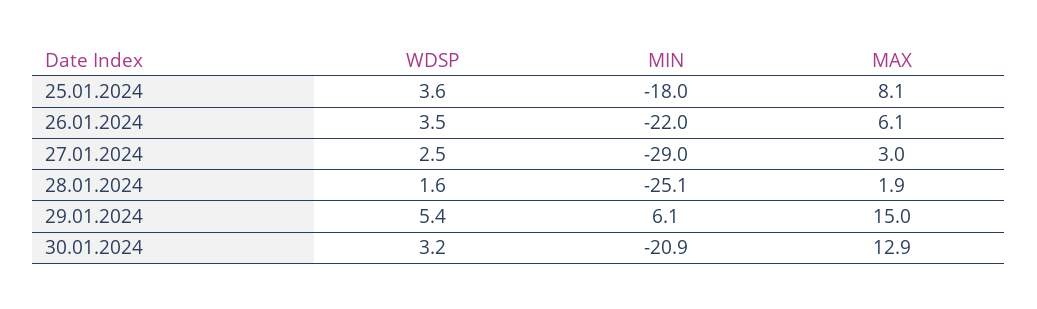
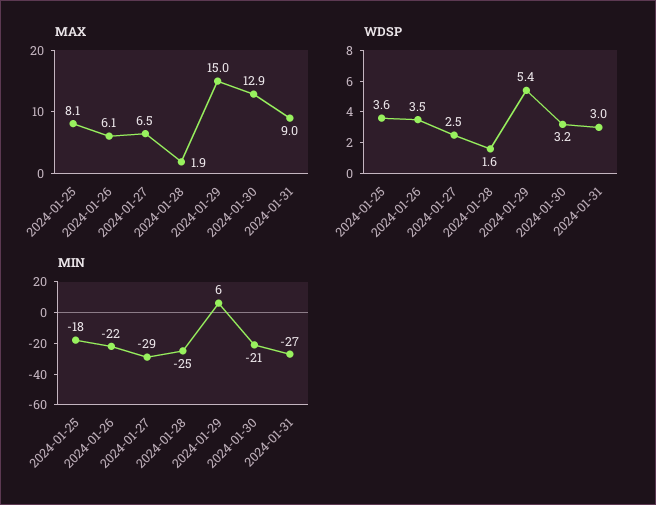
MAX, 27.01.2024: 3 -> 6.5
MAX, 2024-01-31: none -> 9
WDSP, 2024-01-31: none -> 3
MIN, 2024-01-31: none -> -27

